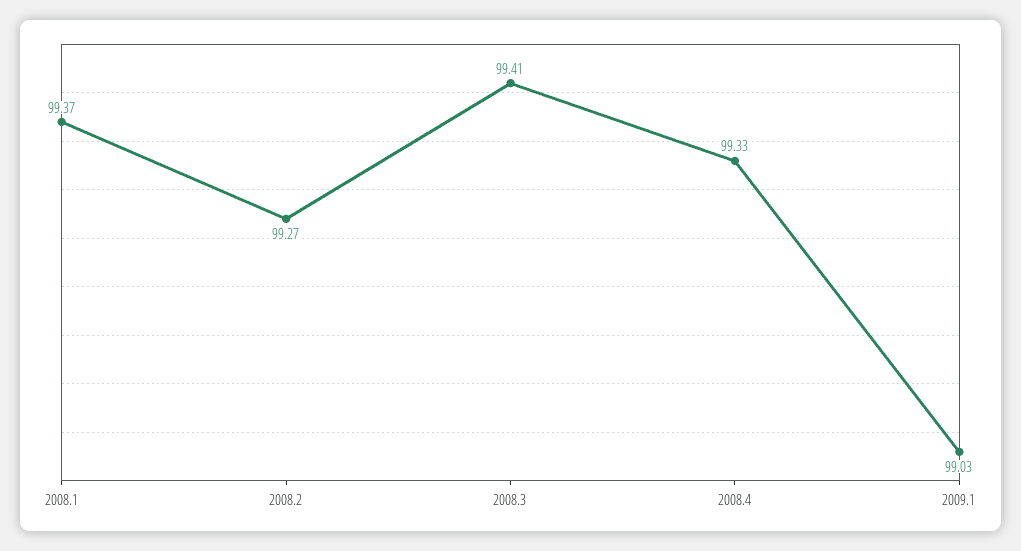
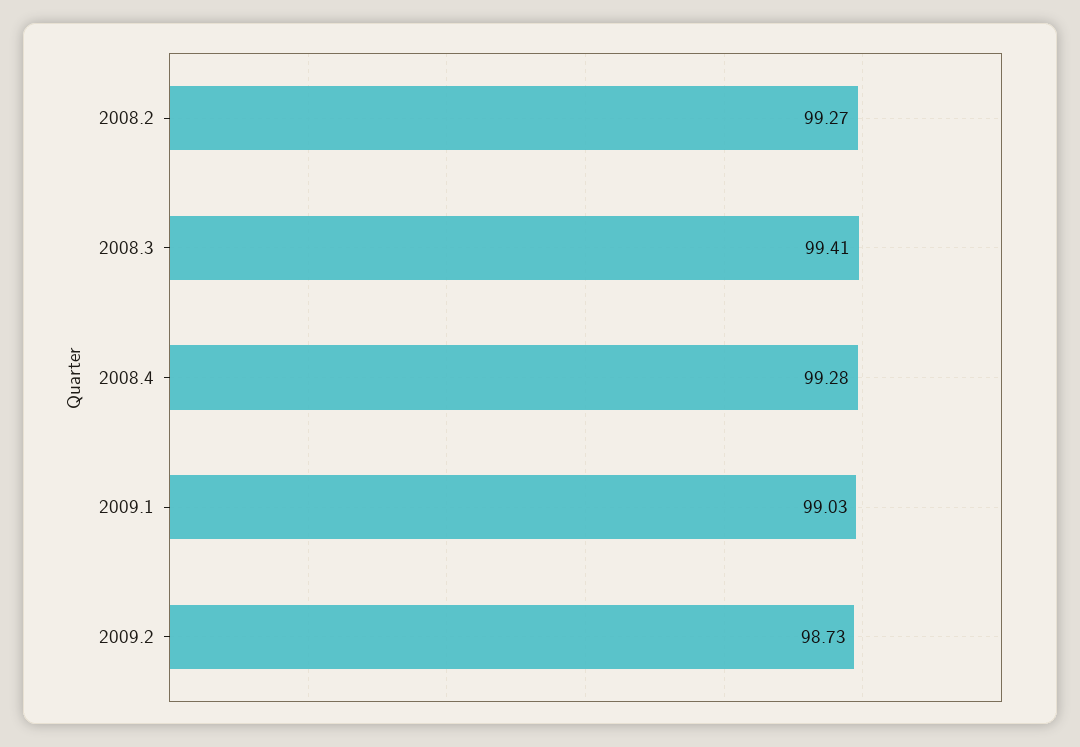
2008.1: 99.37 -> none
2008.4: 99.33 -> 99.28
2009.2: none -> 98.73

